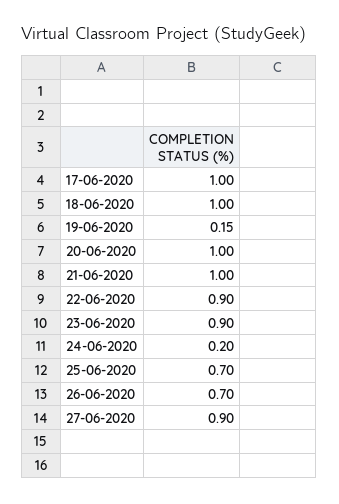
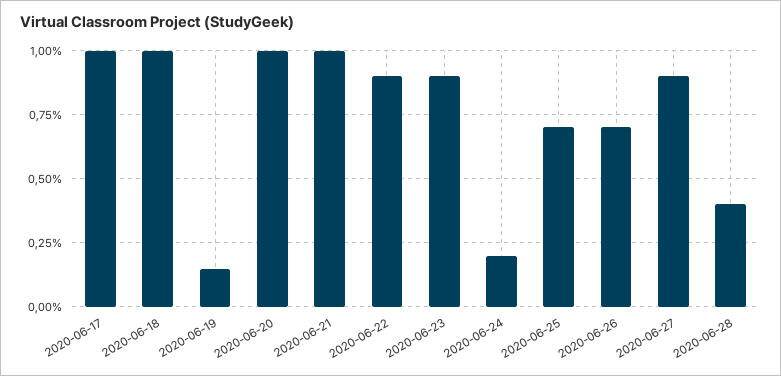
2020-06-28: none -> 0.4

